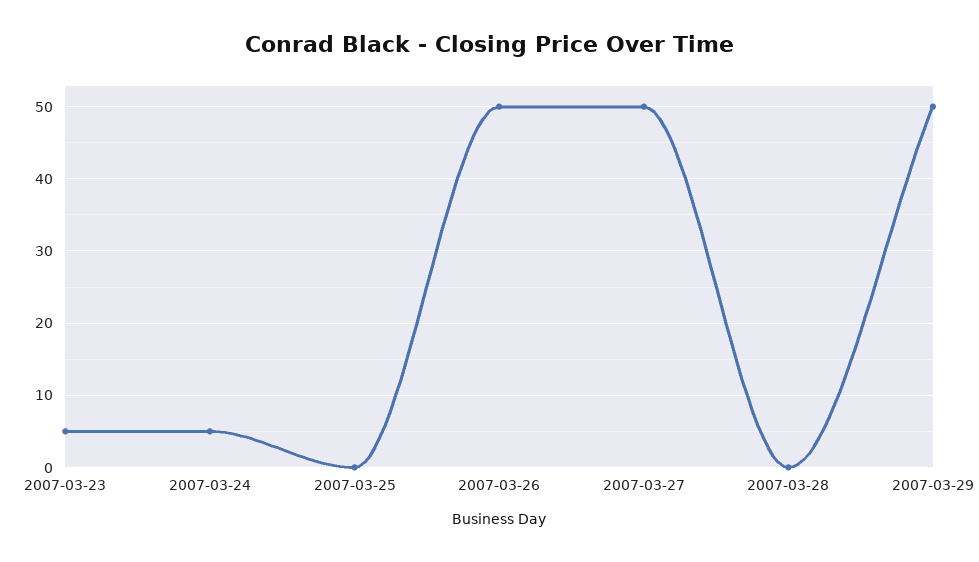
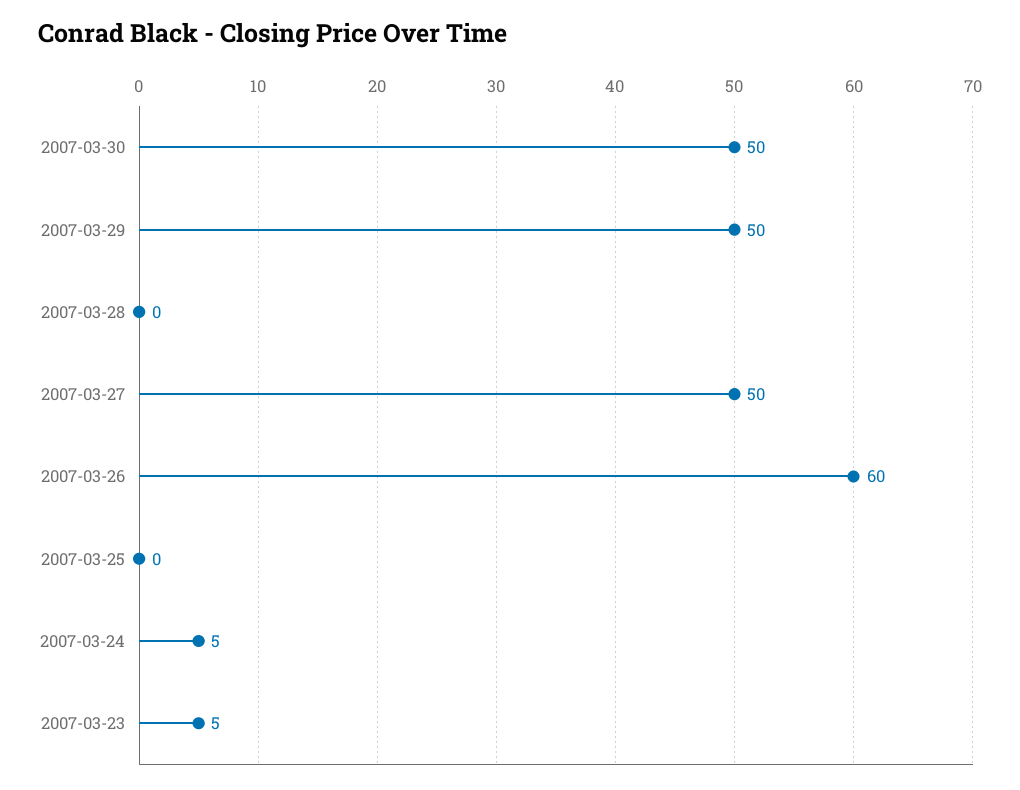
2007-03-26: 50 -> 60
2007-03-30: none -> 50

